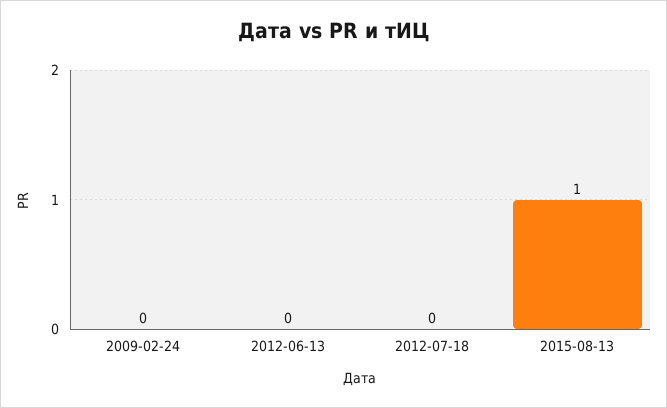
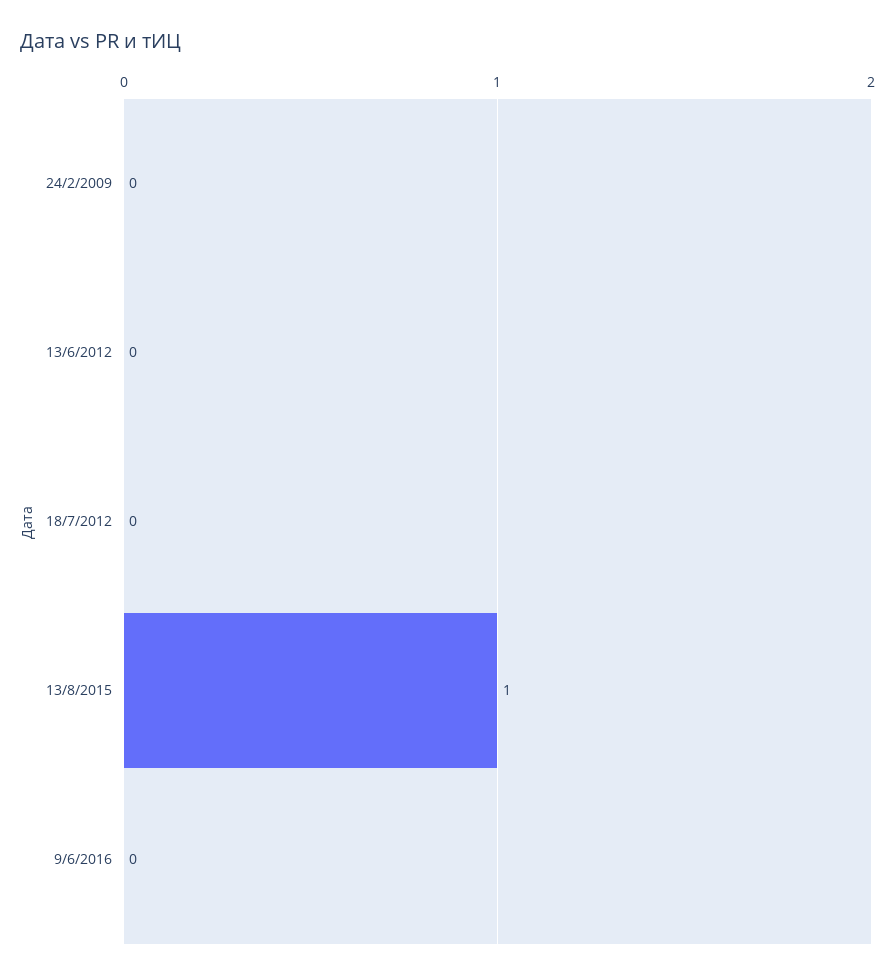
9/6/2016: none -> 0

